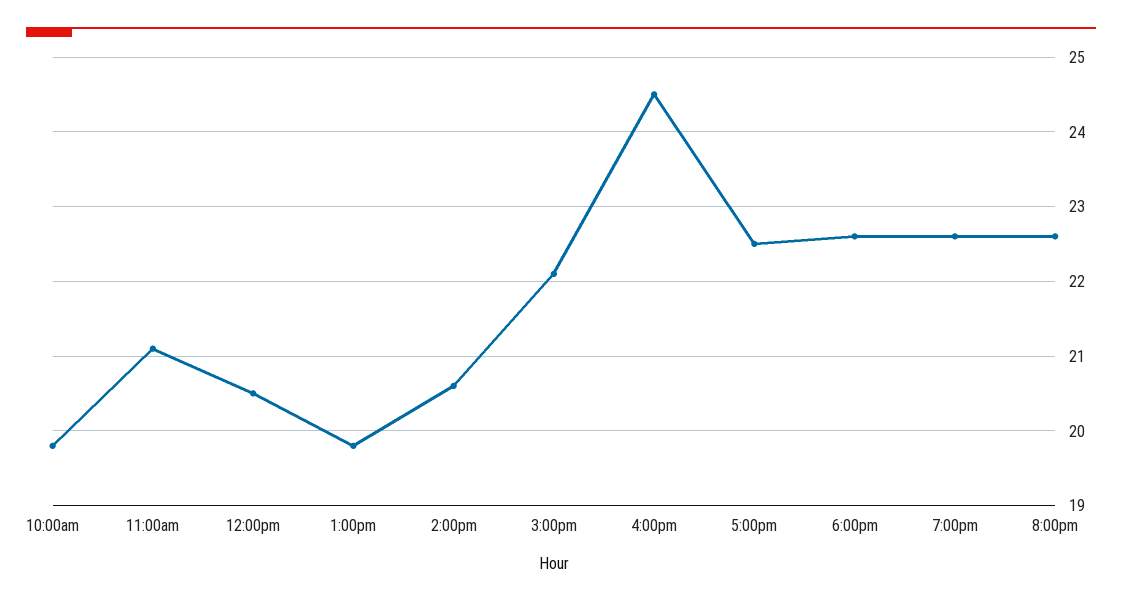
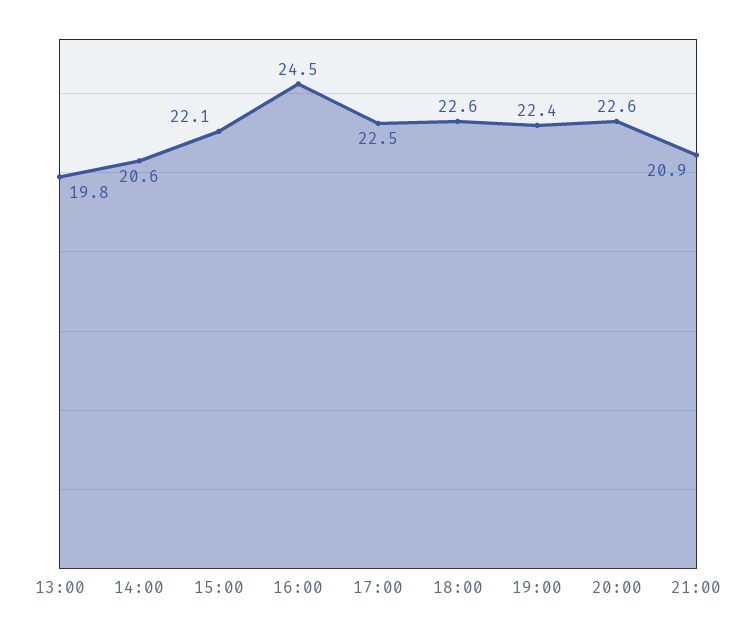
10:00am: 19.8 -> none
11:00am: 21.1 -> none
12:00pm: 20.5 -> none
7:00pm: 22.6 -> 22.4
21:00: none -> 20.9

